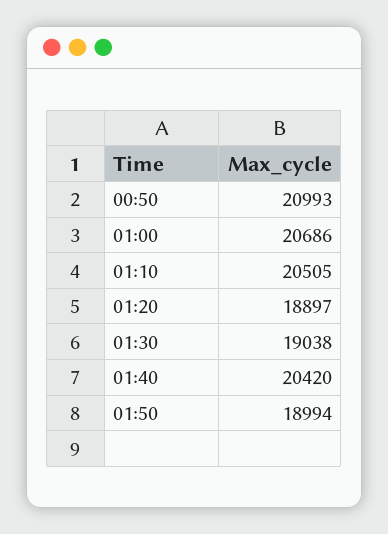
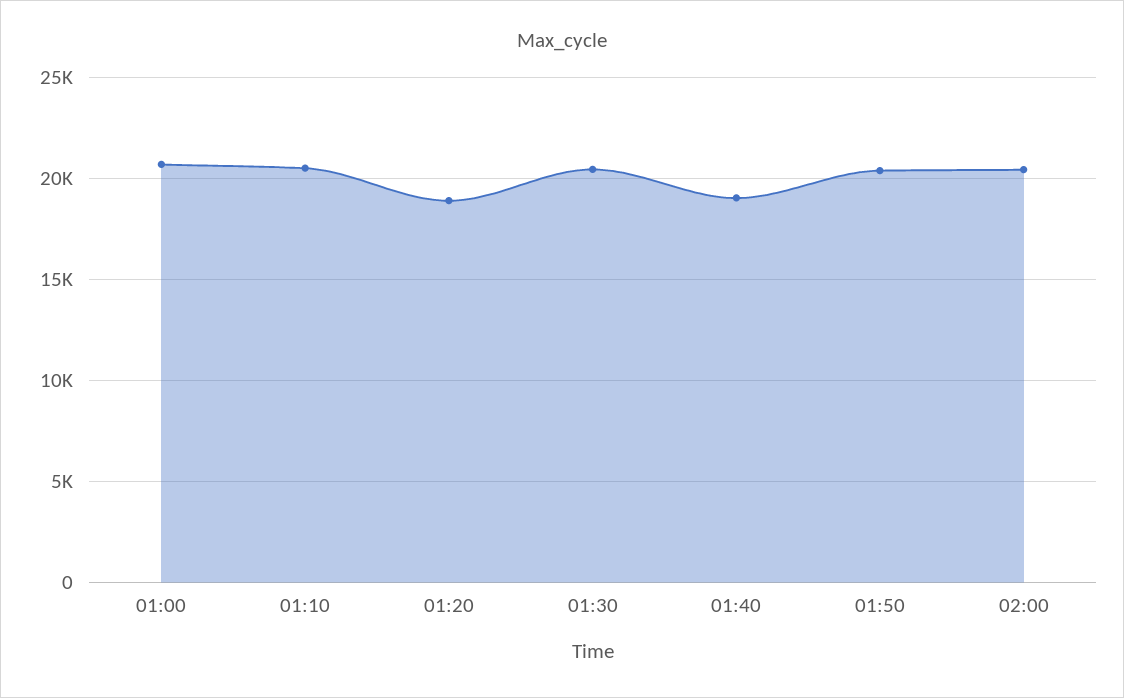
00:50: 20993 -> none
01:30: 19038 -> 20500
01:40: 20420 -> 19000
01:50: 18994 -> 20500
02:00: none -> 20500

